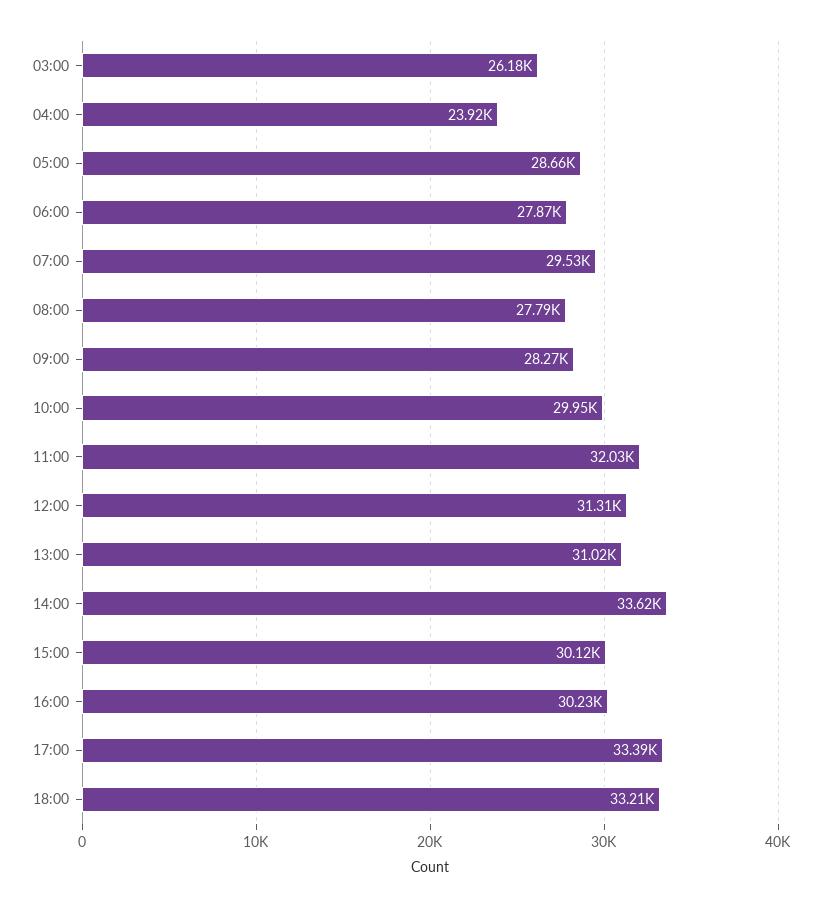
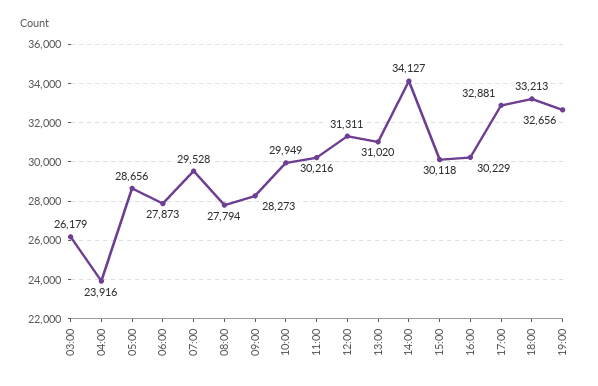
11:00: 32030 -> 30216
14:00: 33620 -> 34127
17:00: 33390 -> 32881
19:00: none -> 32656

